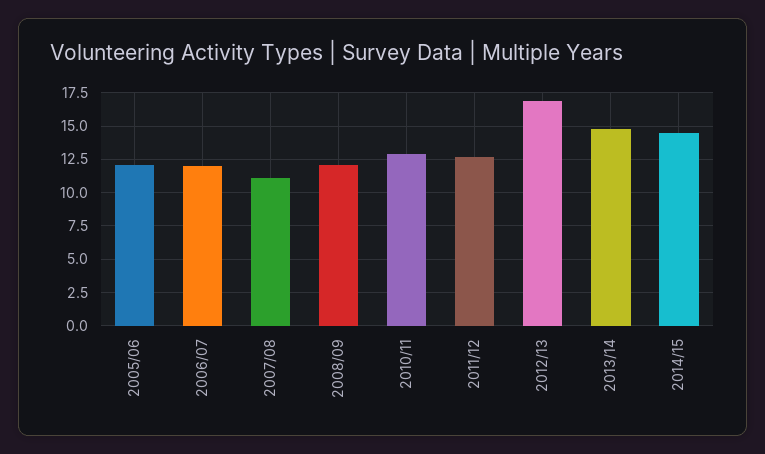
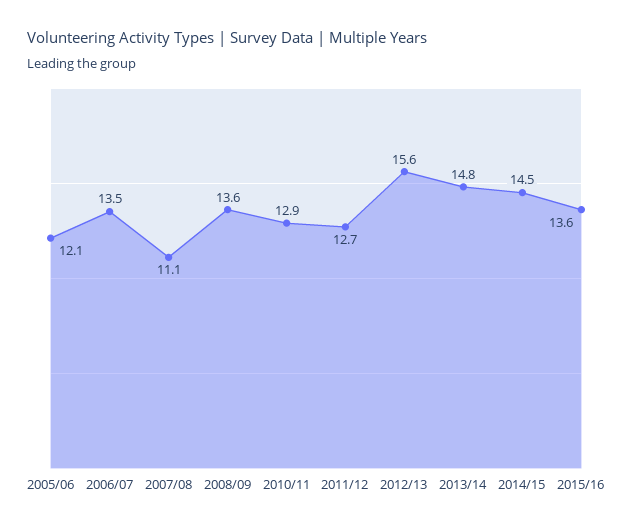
2006/07: 12 -> 13.5
2008/09: 12 -> 13.6
2012/13: 17 -> 15.6
2015/16: none -> 13.6

